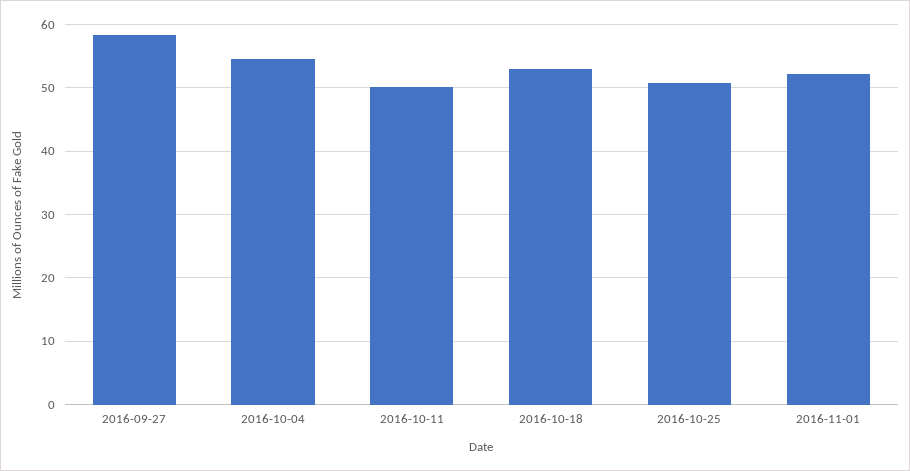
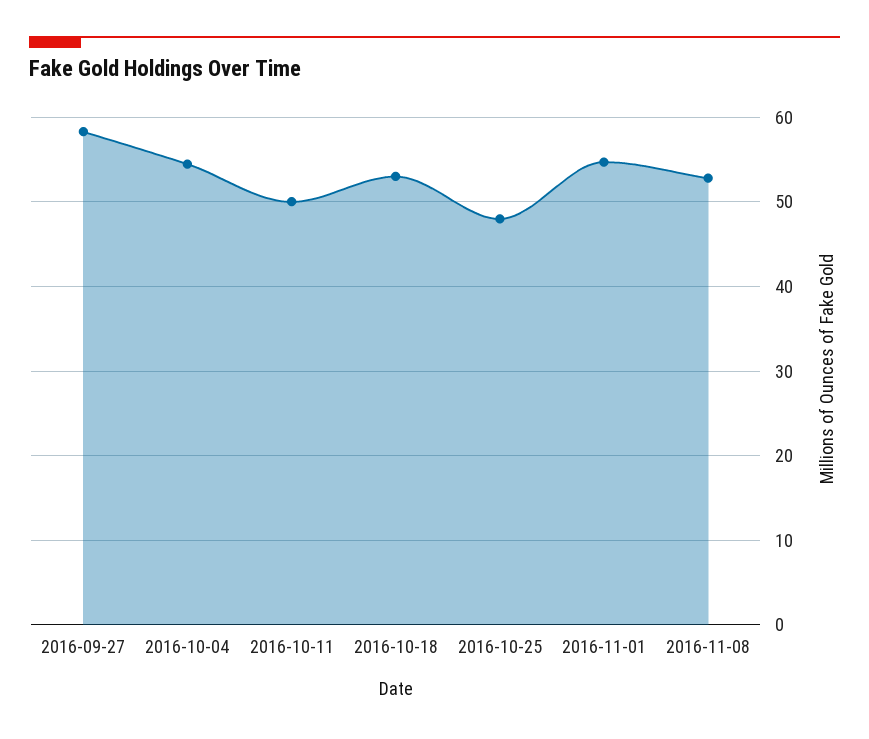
2016-10-25: 51 -> 48
2016-11-01: 52 -> 55
2016-11-08: none -> 53

